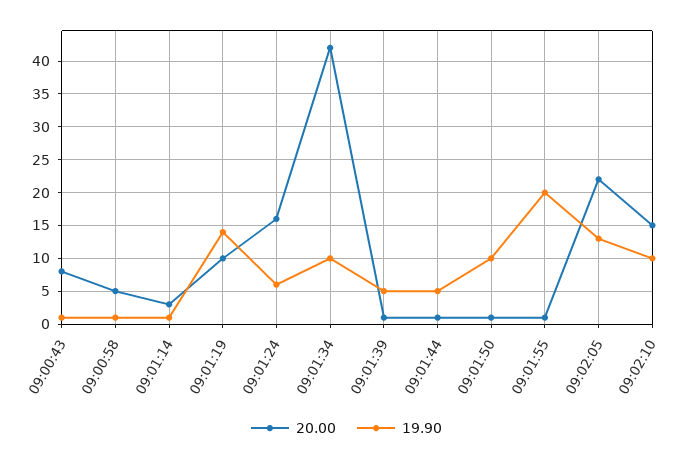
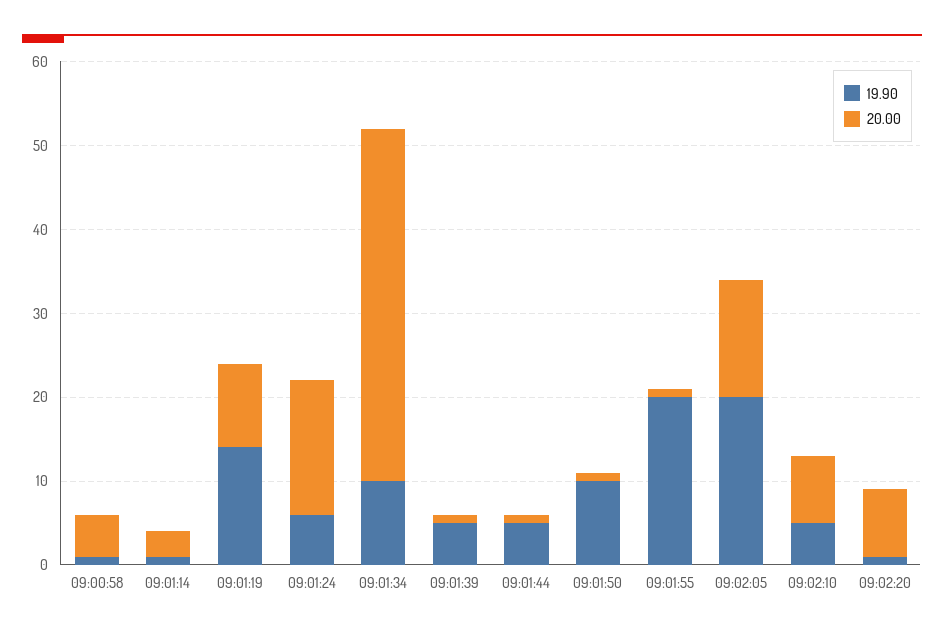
20.00, 09:00:43: 8 -> none
19.90, 09:00:43: 1 -> none
20.00, 09:02:05: 22 -> 14
19.90, 09:02:05: 13 -> 20
20.00, 09:02:10: 15 -> 8
19.90, 09:02:10: 10 -> 5
19.90, 09:02:20: none -> 1
20.00, 09:02:20: none -> 8

